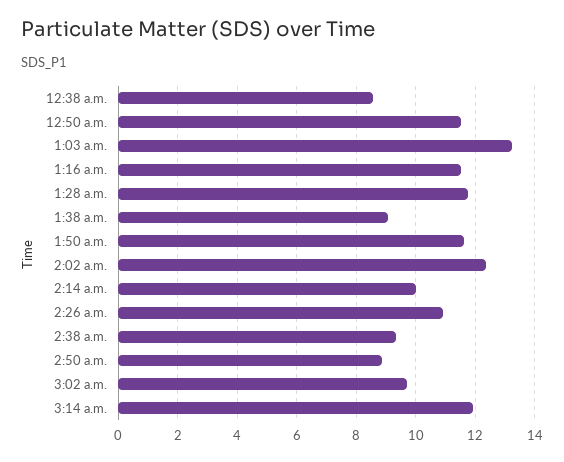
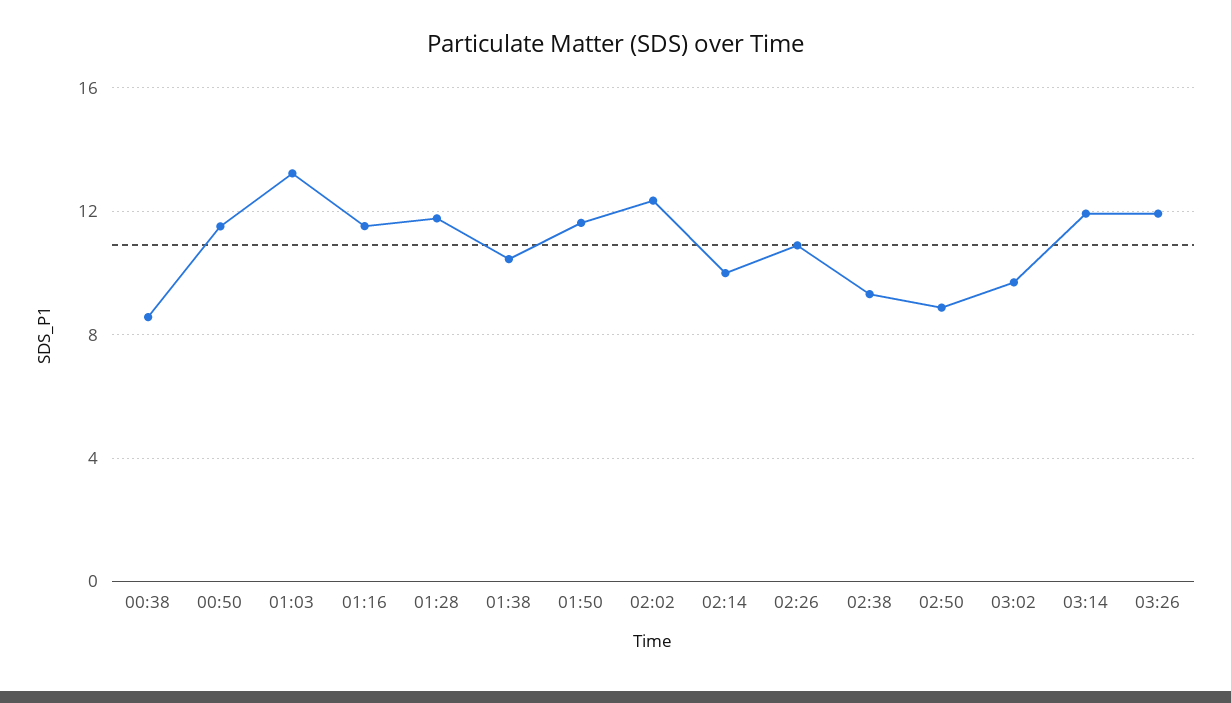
1:38 a.m.: 9 -> 10.5
03:26: none -> 12

